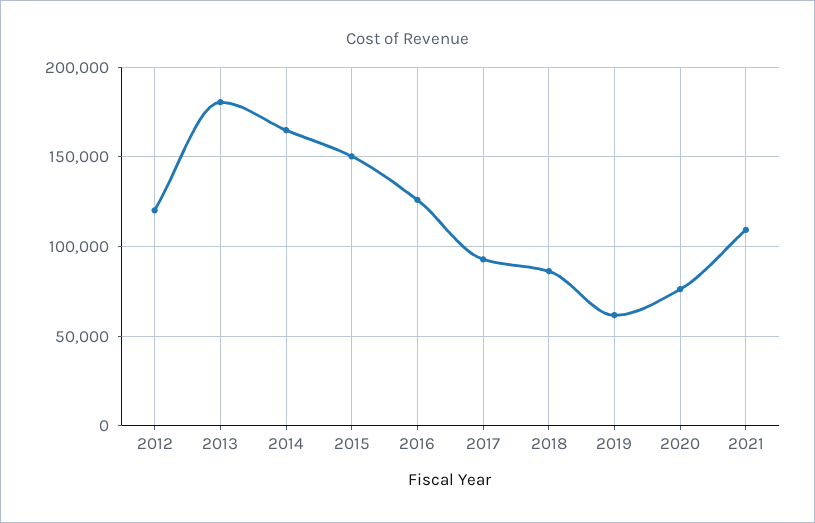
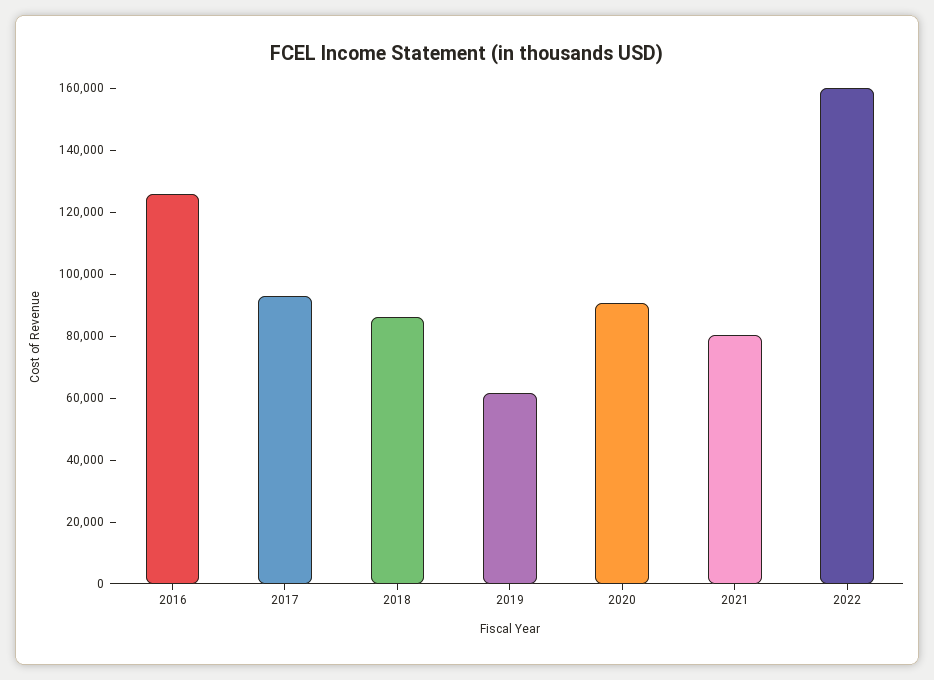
2012: 120000 -> none
2013: 180000 -> none
2014: 165000 -> none
2015: 150000 -> none
2020: 75000 -> 90000
2021: 110000 -> 80000
2022: none -> 160000

